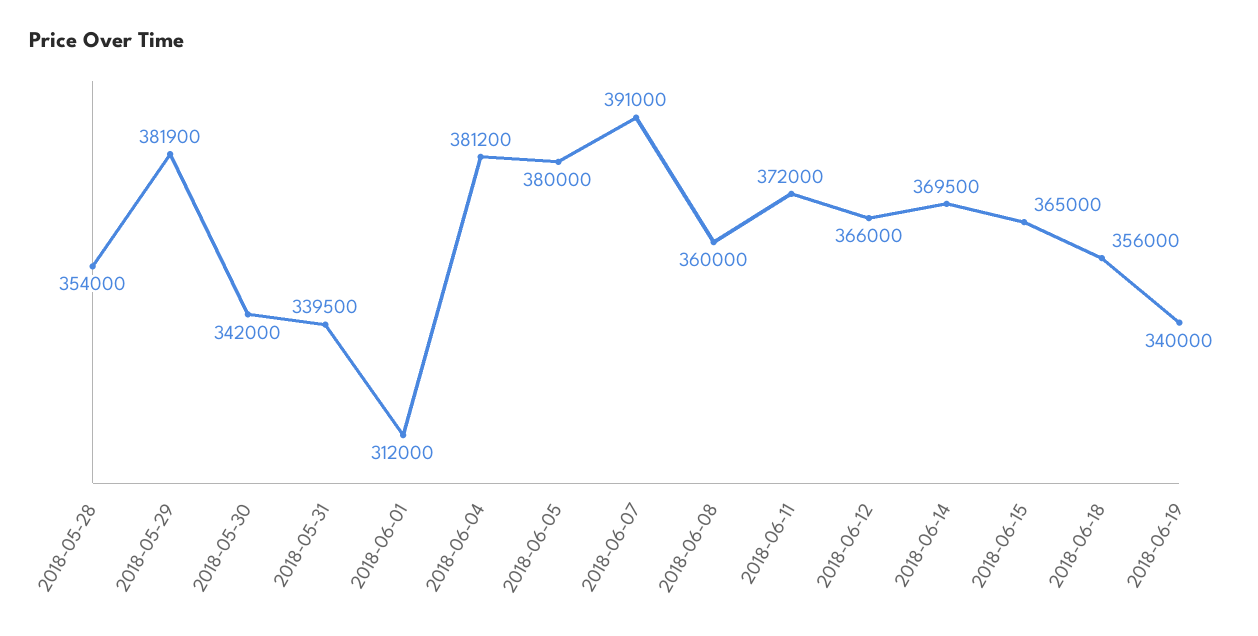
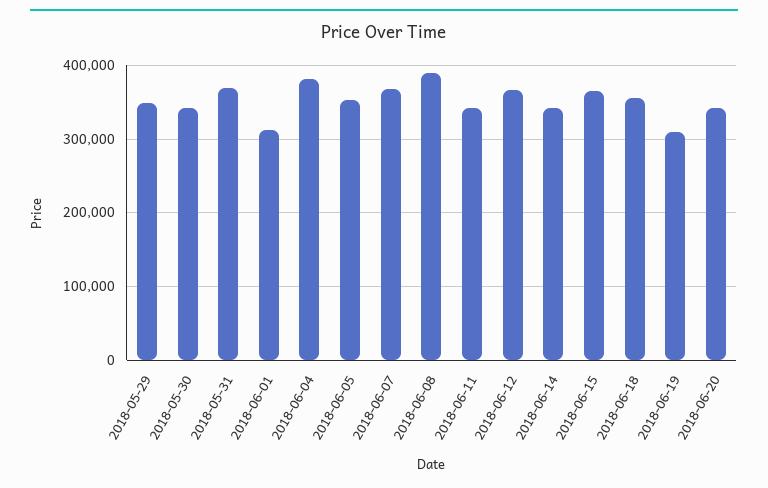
2018-05-28: 354000 -> none
2018-05-29: 381900 -> 350000
2018-05-31: 339500 -> 370000
2018-06-05: 380000 -> 350000
2018-06-07: 391000 -> 370000
2018-06-08: 360000 -> 390000
2018-06-11: 372000 -> 340000
2018-06-14: 369500 -> 340000
2018-06-19: 340000 -> 310000
2018-06-20: none -> 340000

